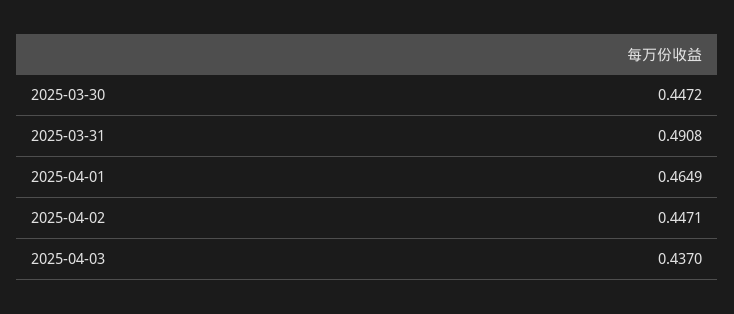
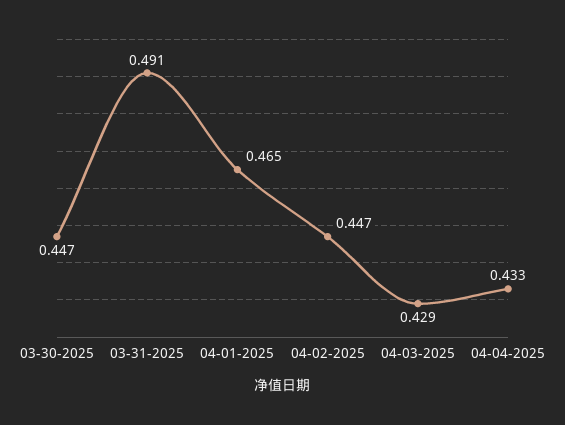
2025-04-03: 0.437 -> 0.429
04-04-2025: none -> 0.433

